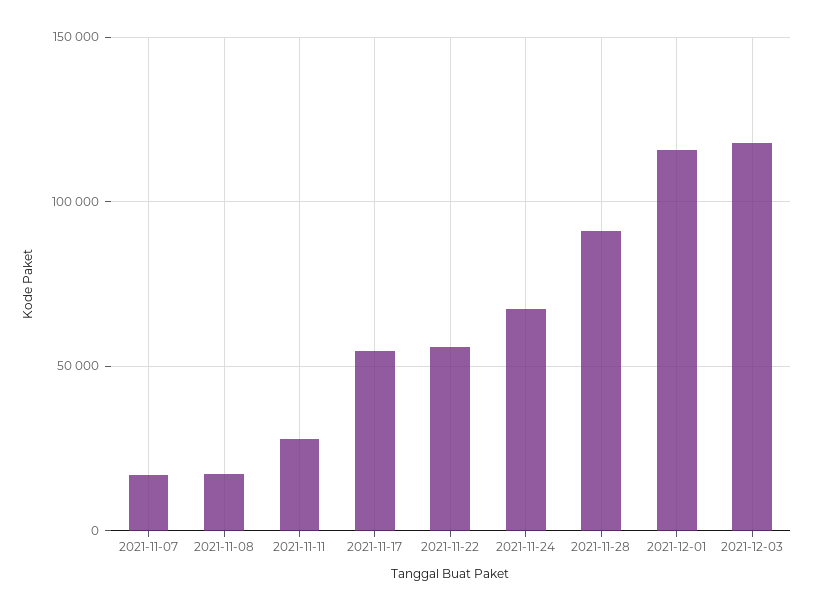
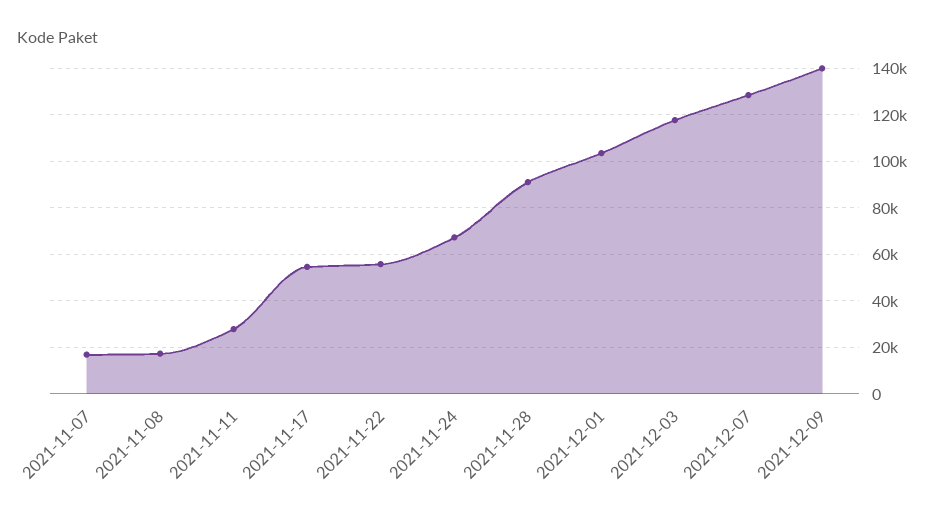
2021-12-01: 115000 -> 105000
2021-12-07: none -> 130000
2021-12-09: none -> 140000

